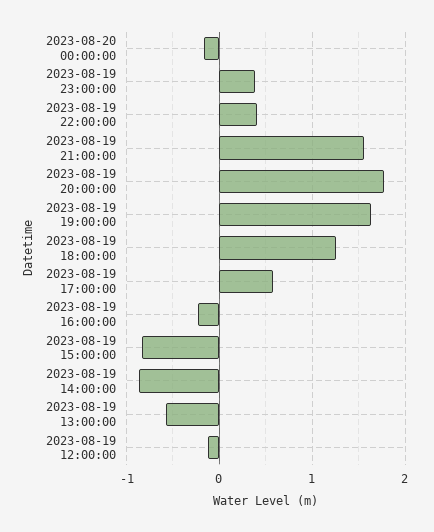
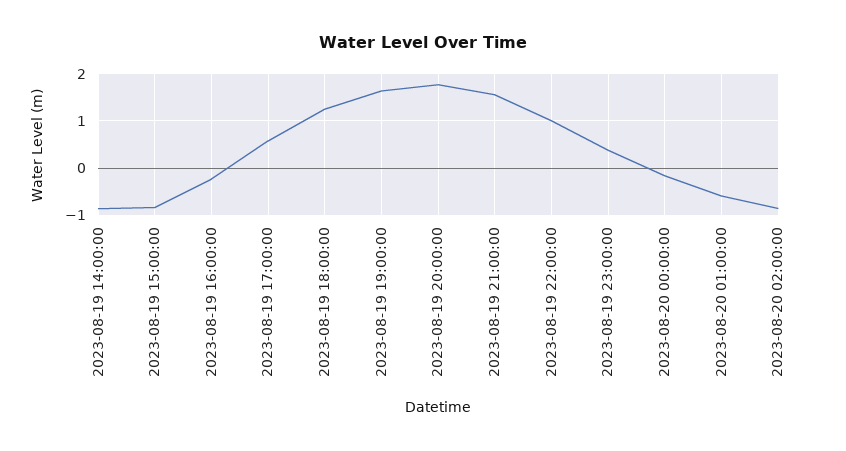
2023-08-19 22:00:00: 0.4 -> 1
2023-08-19 13:00:00: -0.6 -> none
2023-08-19 12:00:00: -0.1 -> none
2023-08-20 01:00:00: none -> -0.6
2023-08-20 02:00:00: none -> -0.8

